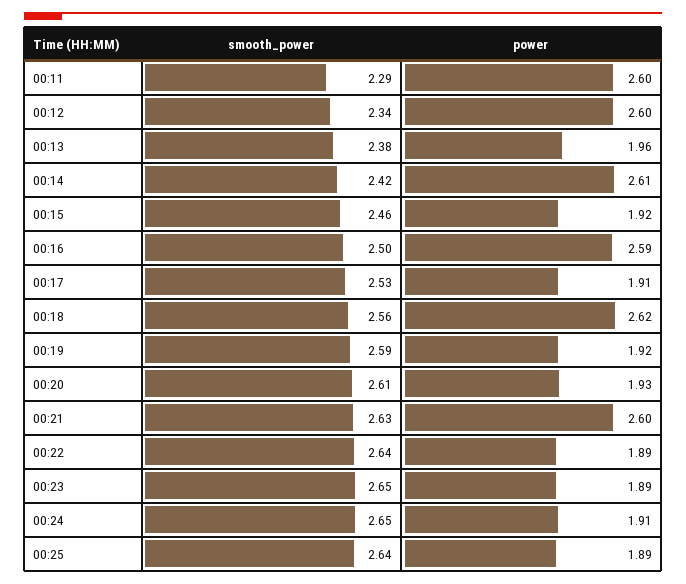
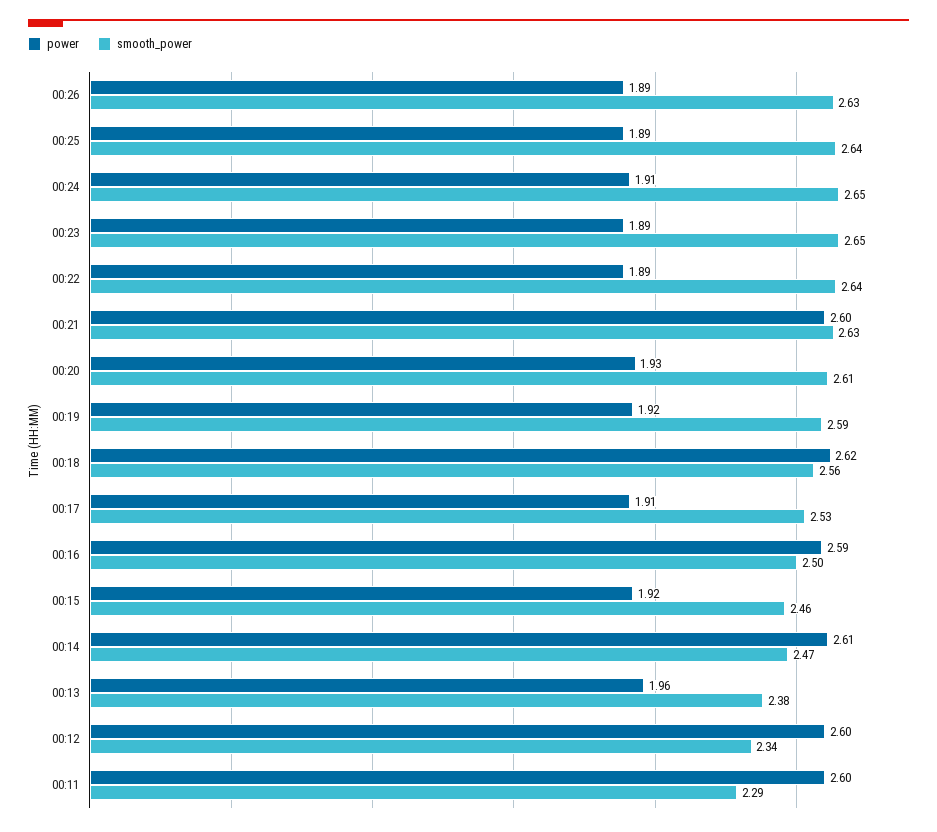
smooth_power, 00:14: 2.42 -> 2.47
power, 00:26: none -> 1.89
smooth_power, 00:26: none -> 2.63

